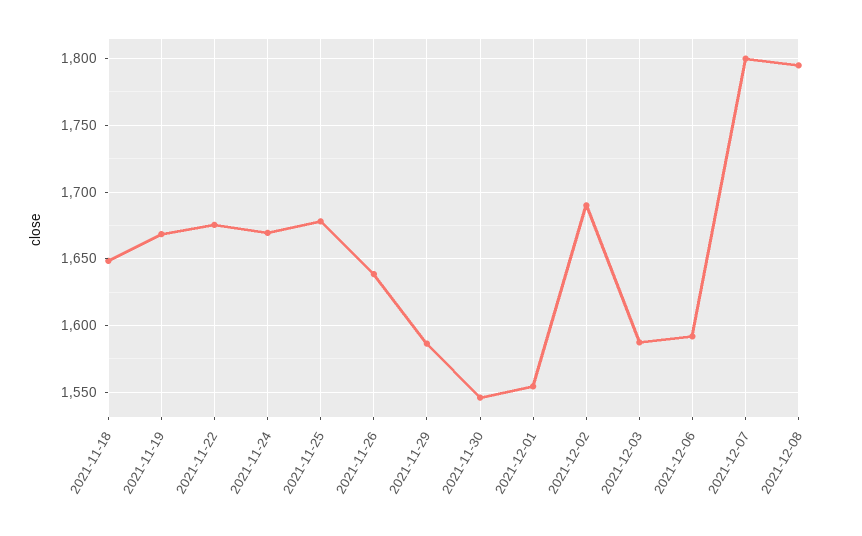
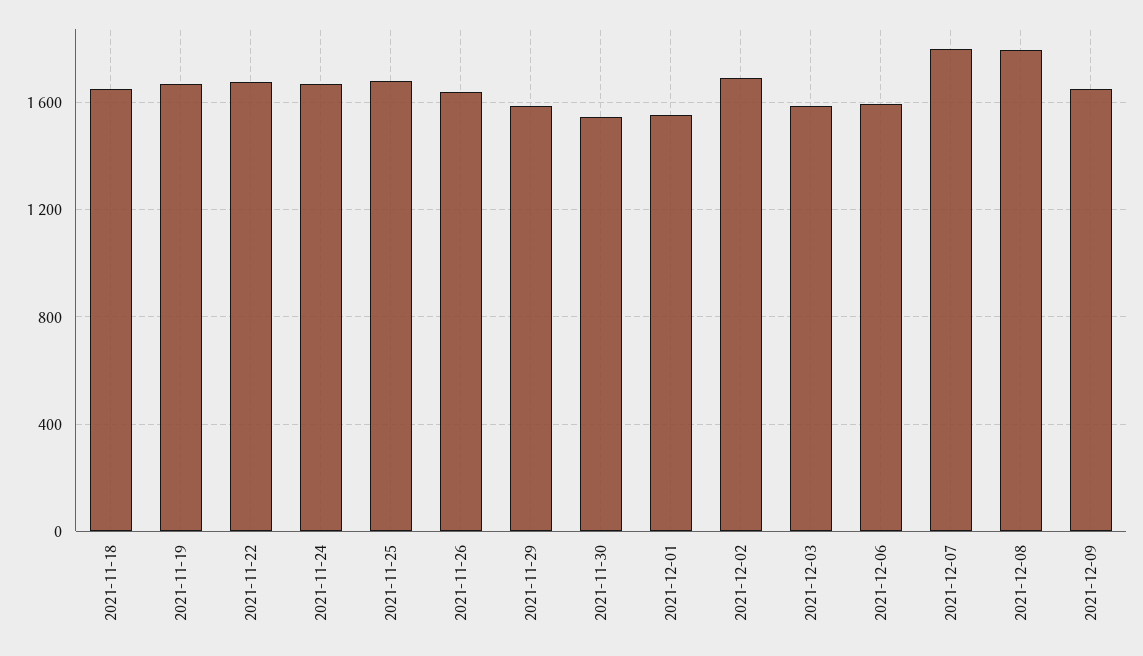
2021-12-09: none -> 1650

